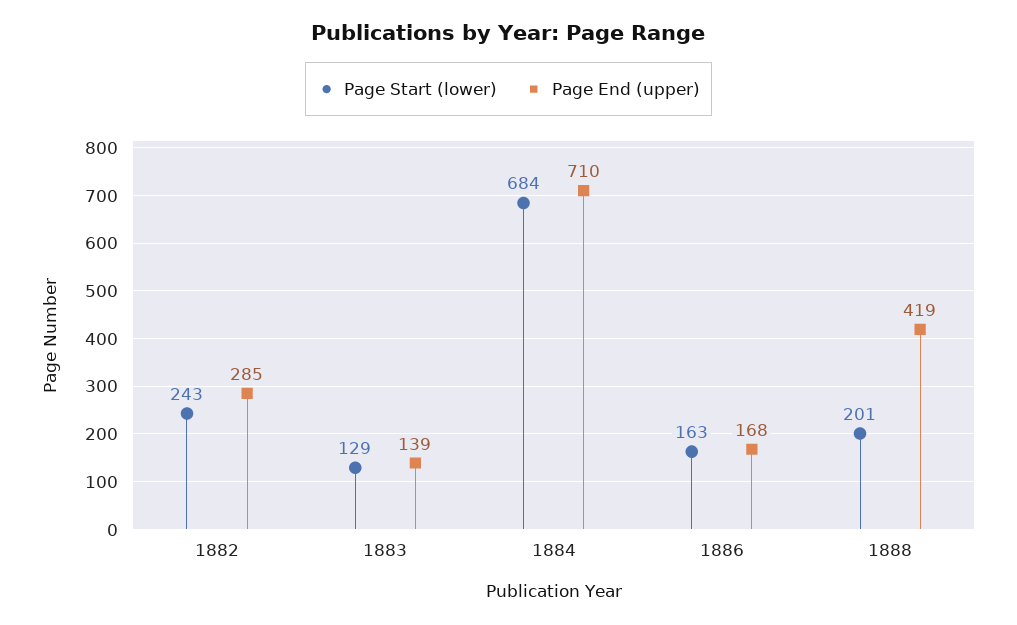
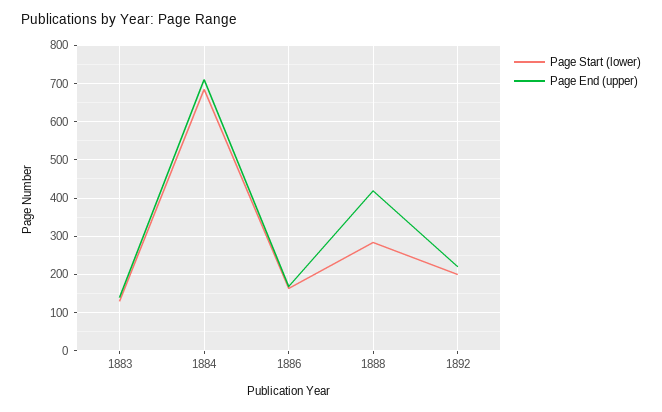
Page Start (lower), 1882: 243 -> none
Page End (upper), 1882: 285 -> none
Page Start (lower), 1888: 201 -> 280
Page Start (lower), 1892: none -> 200
Page End (upper), 1892: none -> 220

